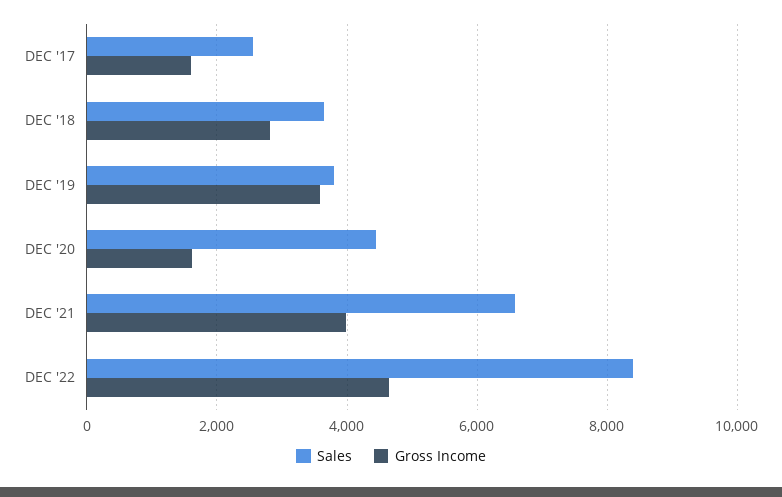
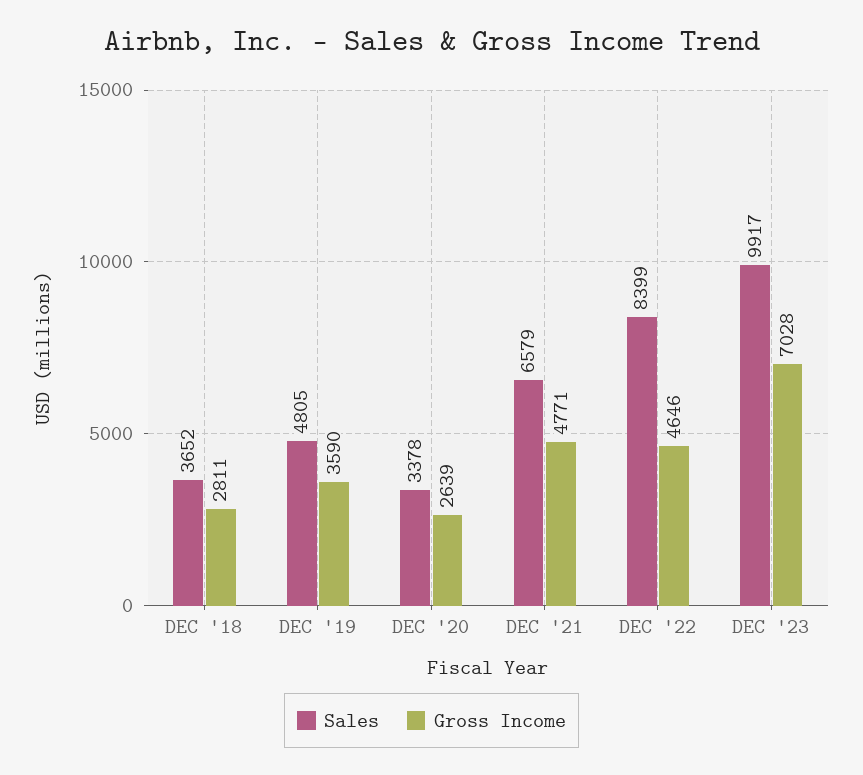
Sales, DEC '17: 2600 -> none
Gross Income, DEC '17: 1600 -> none
Sales, DEC '19: 3800 -> 4805
Sales, DEC '20: 4400 -> 3378
Gross Income, DEC '20: 1600 -> 2639
Gross Income, DEC '21: 4000 -> 4771
Sales, DEC '23: none -> 9917
Gross Income, DEC '23: none -> 7028

